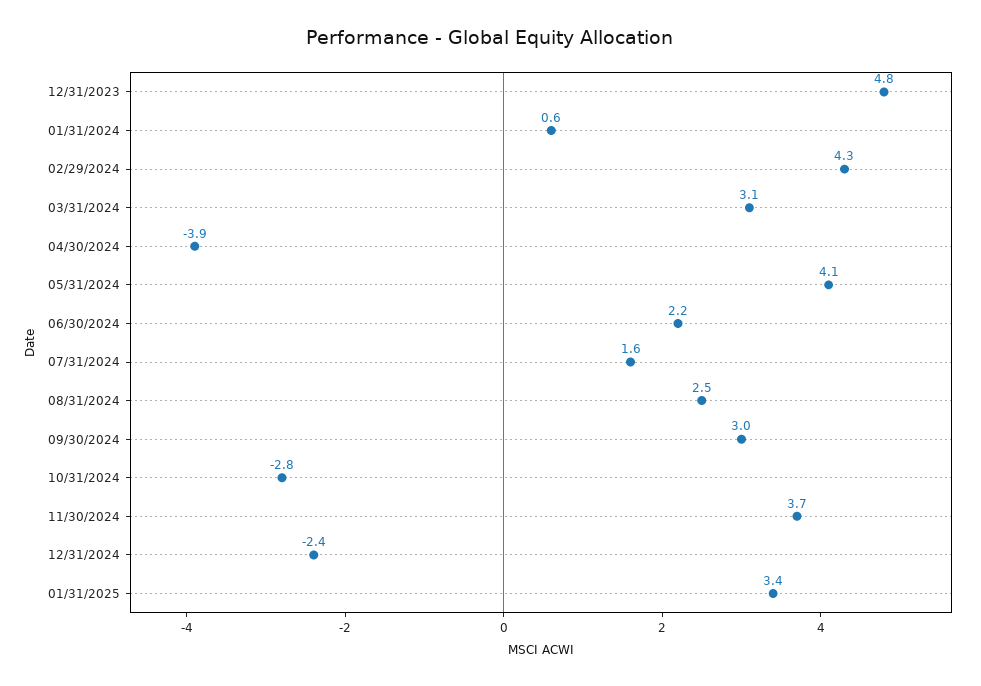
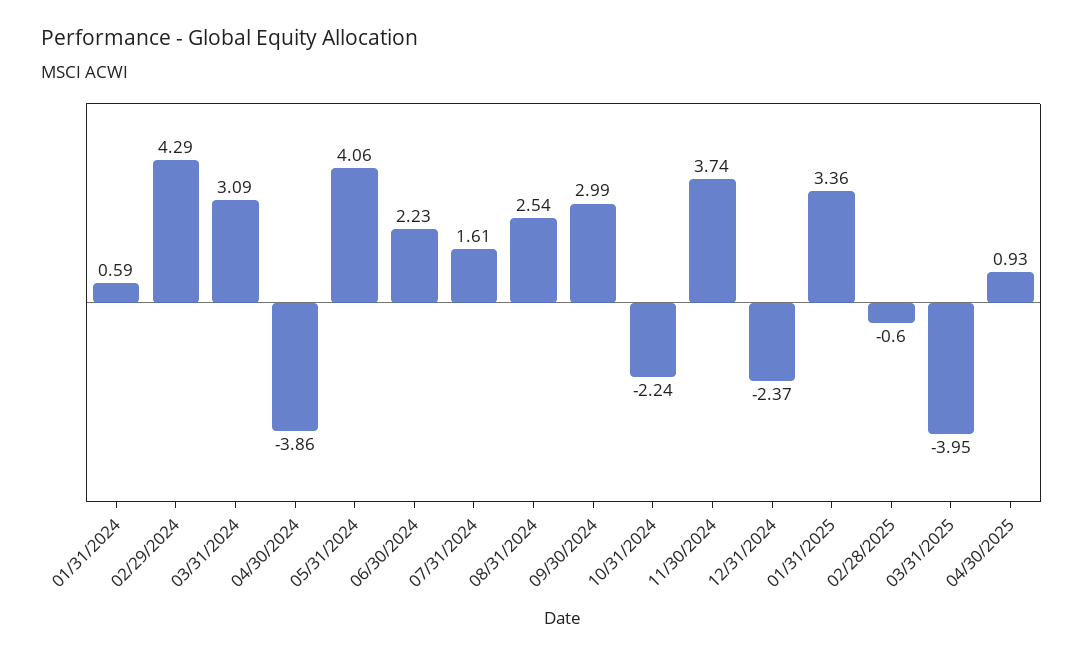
12/31/2023: 4.8 -> none
10/31/2024: -2.8 -> -2.24
02/28/2025: none -> -0.6
03/31/2025: none -> -3.95
04/30/2025: none -> 0.93

